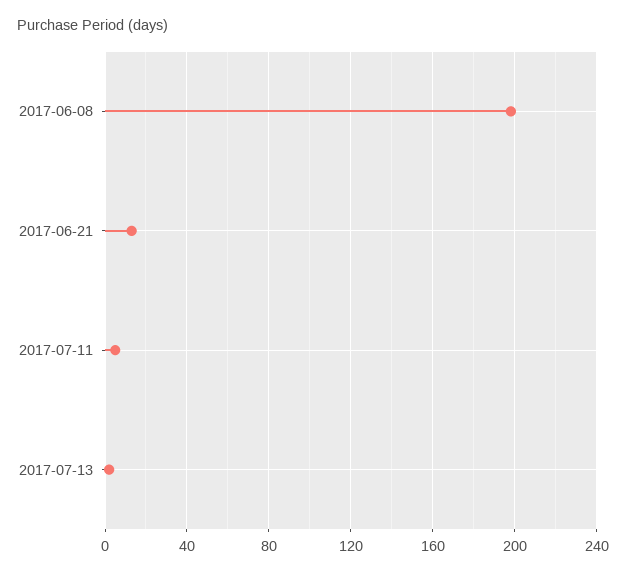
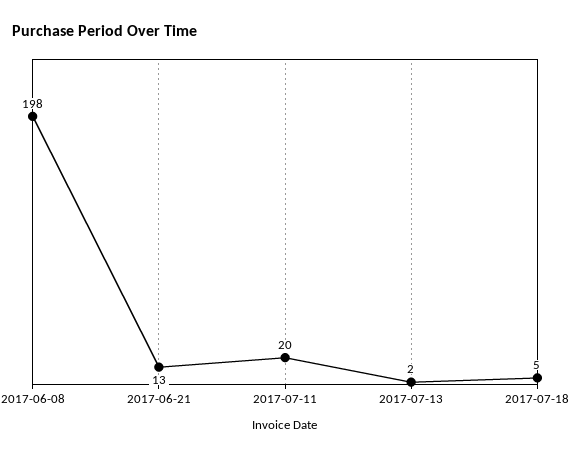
2017-07-11: 5 -> 20
2017-07-18: none -> 5

